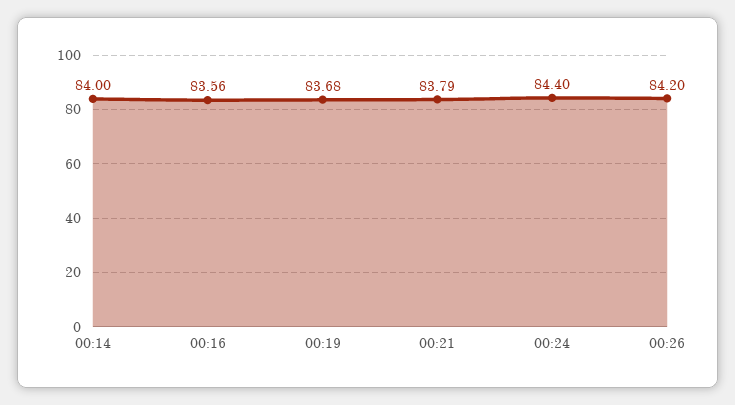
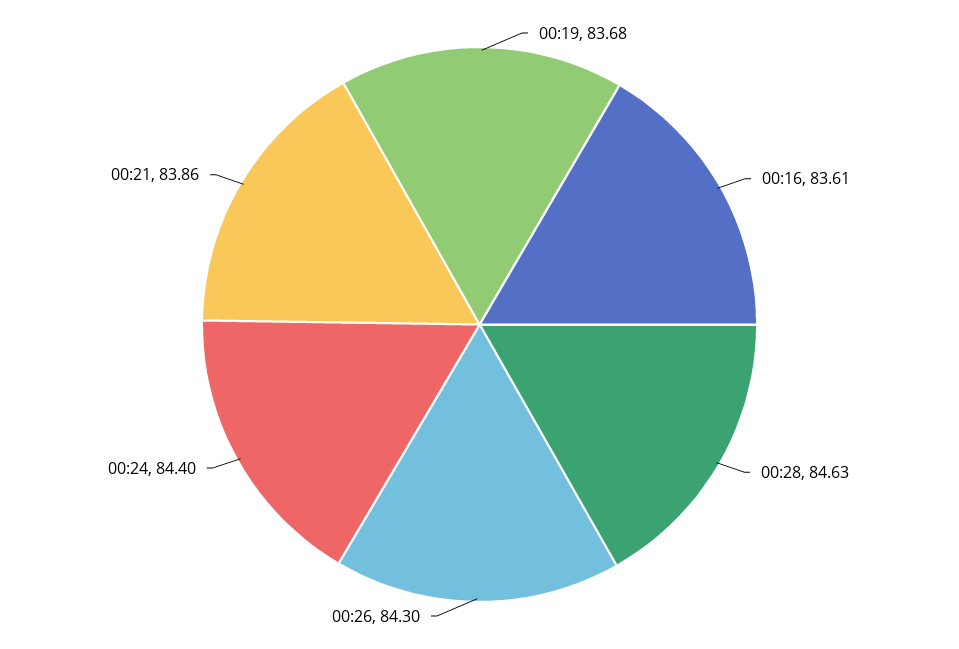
00:14: 84 -> none
00:16: 83.56 -> 83.61
00:21: 83.79 -> 83.86
00:26: 84.2 -> 84.3
00:28: none -> 84.63

